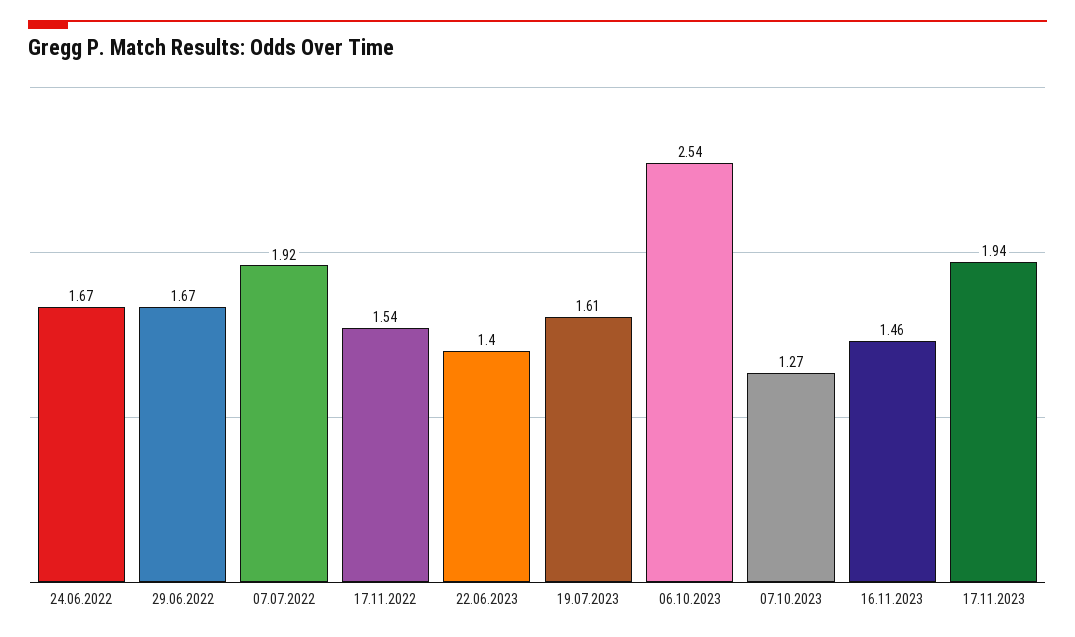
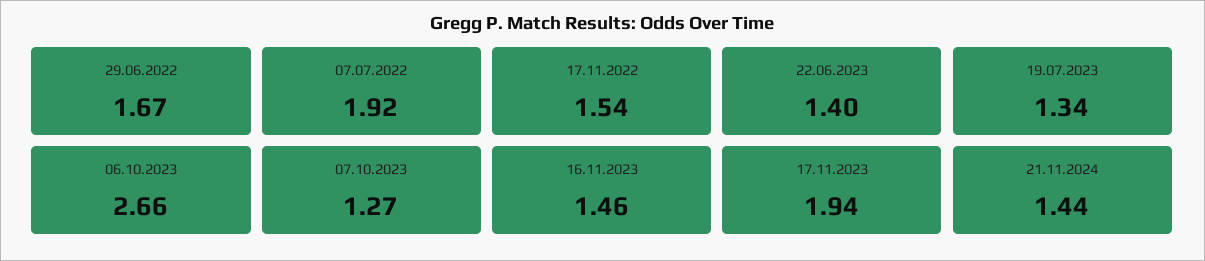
24.06.2022: 1.67 -> none
19.07.2023: 1.61 -> 1.34
06.10.2023: 2.54 -> 2.66
21.11.2024: none -> 1.44

